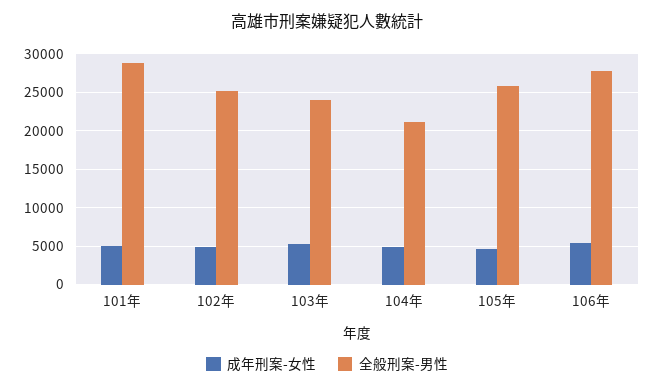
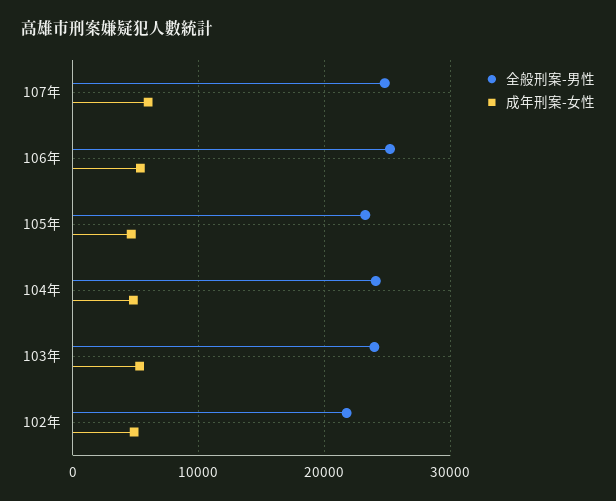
成年刑案-女性, 101年: 5000 -> none
全般刑案-男性, 101年: 29000 -> none
全般刑案-男性, 102年: 25000 -> 22000
全般刑案-男性, 104年: 21000 -> 24000
全般刑案-男性, 105年: 26000 -> 23000
全般刑案-男性, 106年: 28000 -> 25000
全般刑案-男性, 107年: none -> 25000
成年刑案-女性, 107年: none -> 6000

